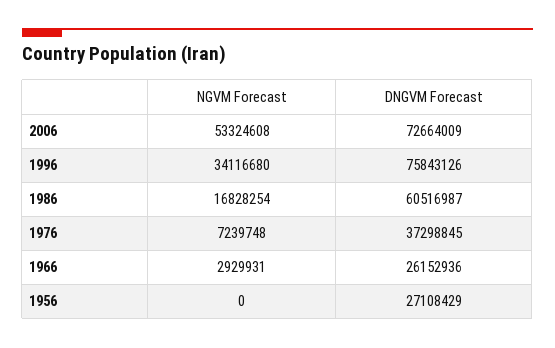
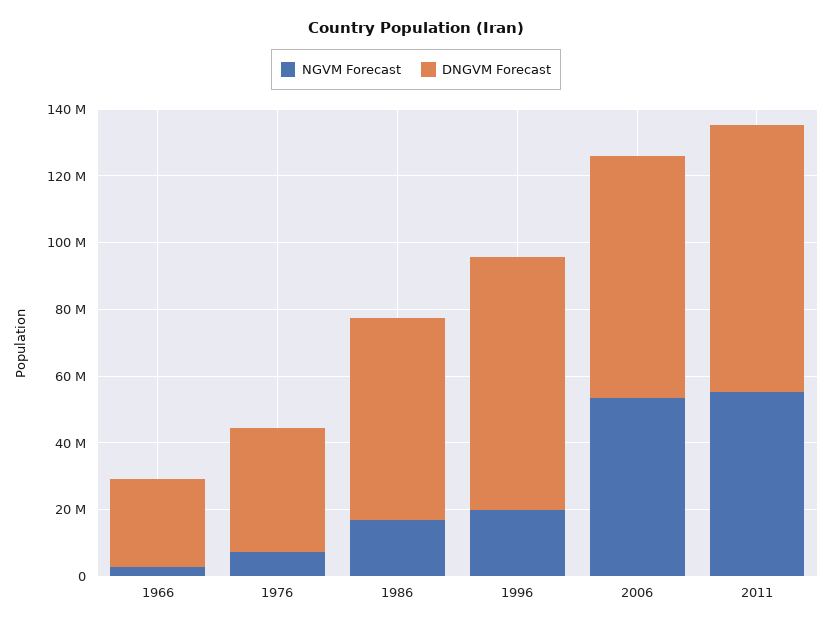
NGVM Forecast, 1996: 34116680 -> 20000000
NGVM Forecast, 1956: 0 -> none
DNGVM Forecast, 1956: 27108429 -> none
NGVM Forecast, 2011: none -> 55000000
DNGVM Forecast, 2011: none -> 80000000

